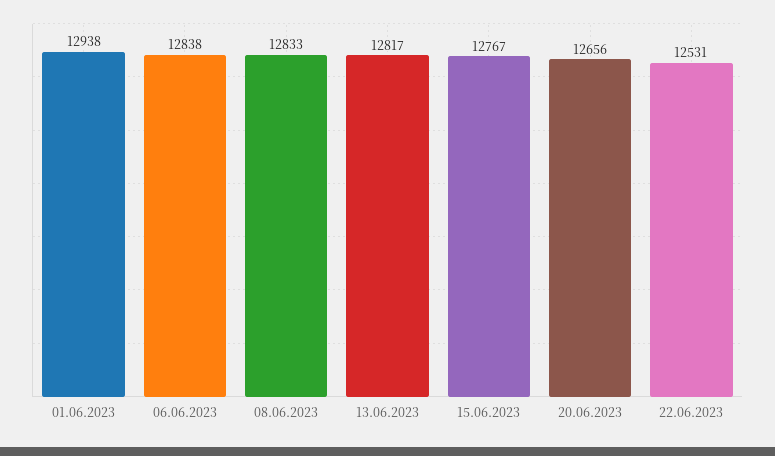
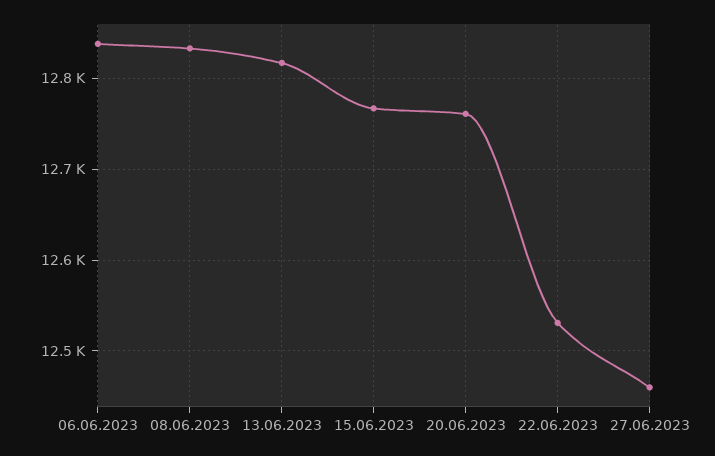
01.06.2023: 12938 -> none
20.06.2023: 12656 -> 12760
27.06.2023: none -> 12460

